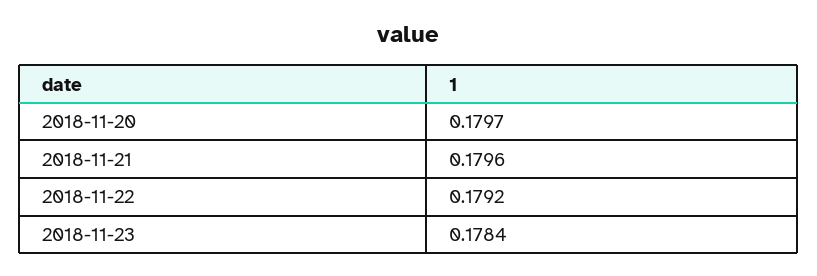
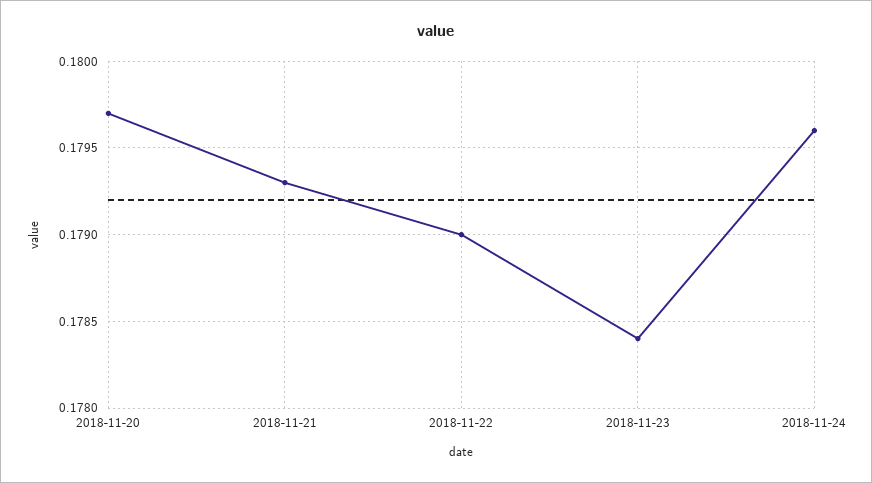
2018-11-21: 0.1796 -> 0.1793
2018-11-22: 0.1792 -> 0.179
2018-11-24: none -> 0.1796

